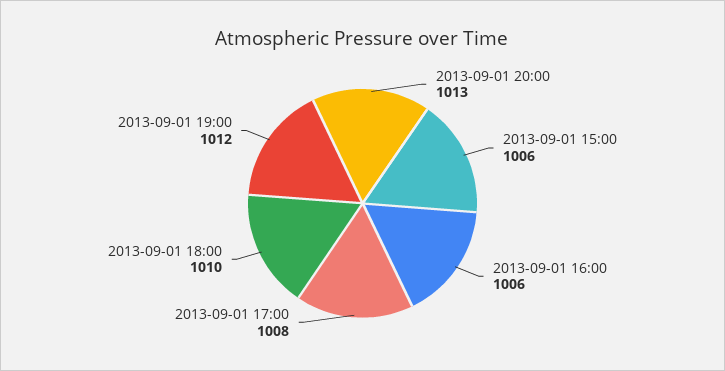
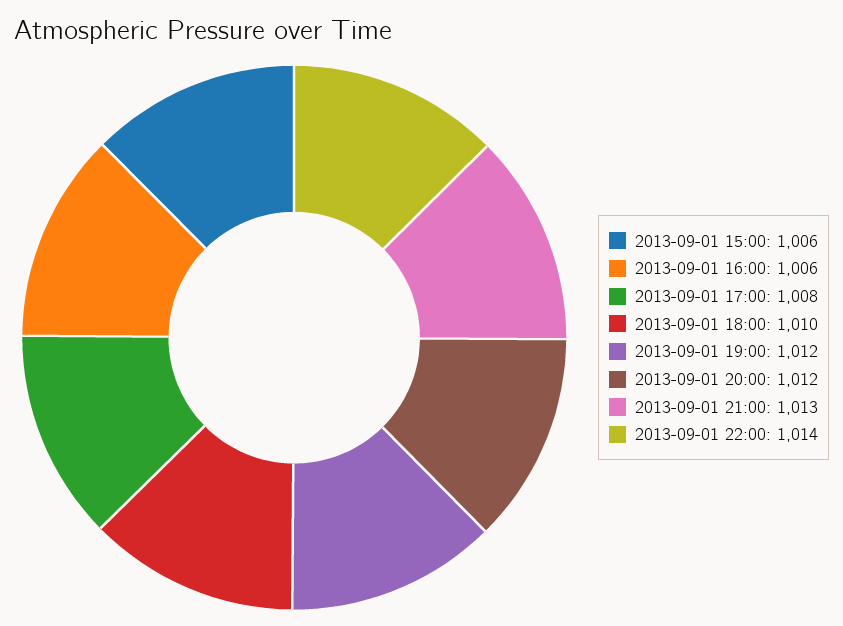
2013-09-01 20:00: 1013 -> 1012
2013-09-01 21:00: none -> 1013
2013-09-01 22:00: none -> 1014

